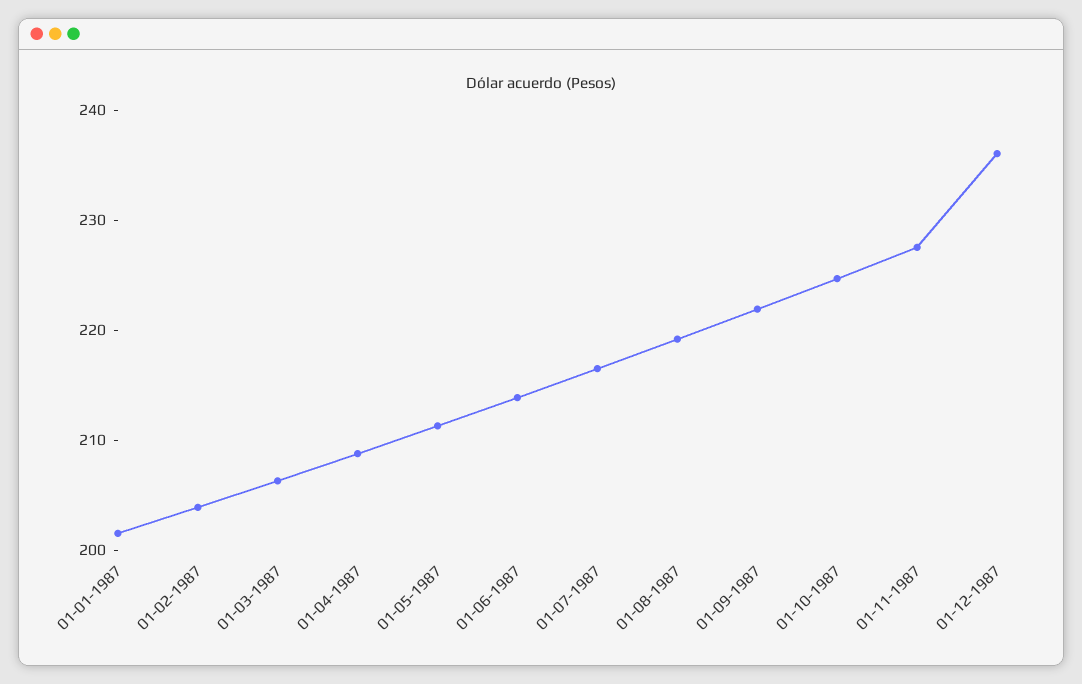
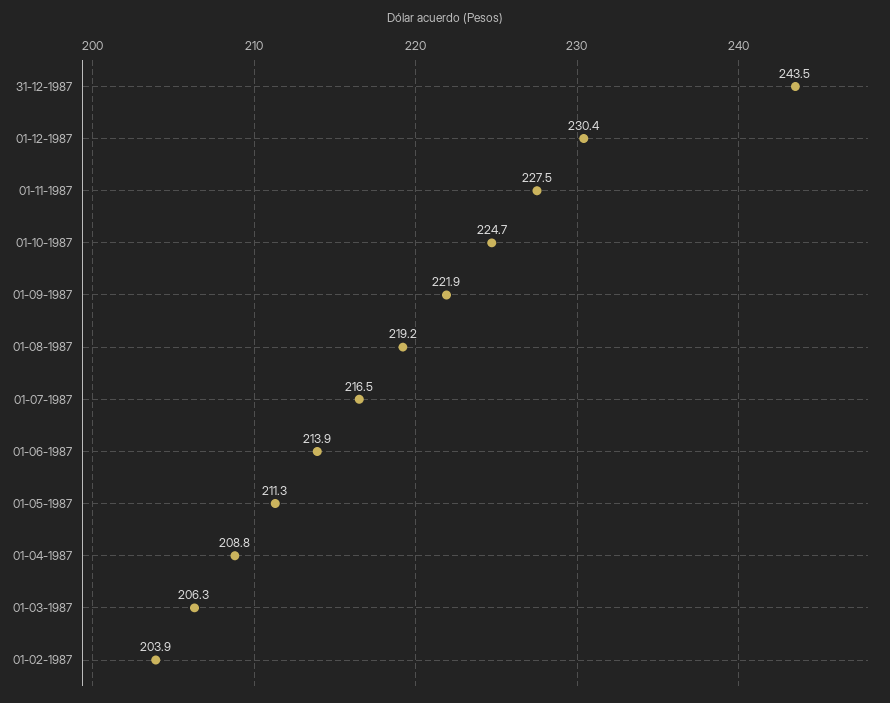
01-01-1987: 202 -> none
01-12-1987: 236 -> 230.4
31-12-1987: none -> 243.5

